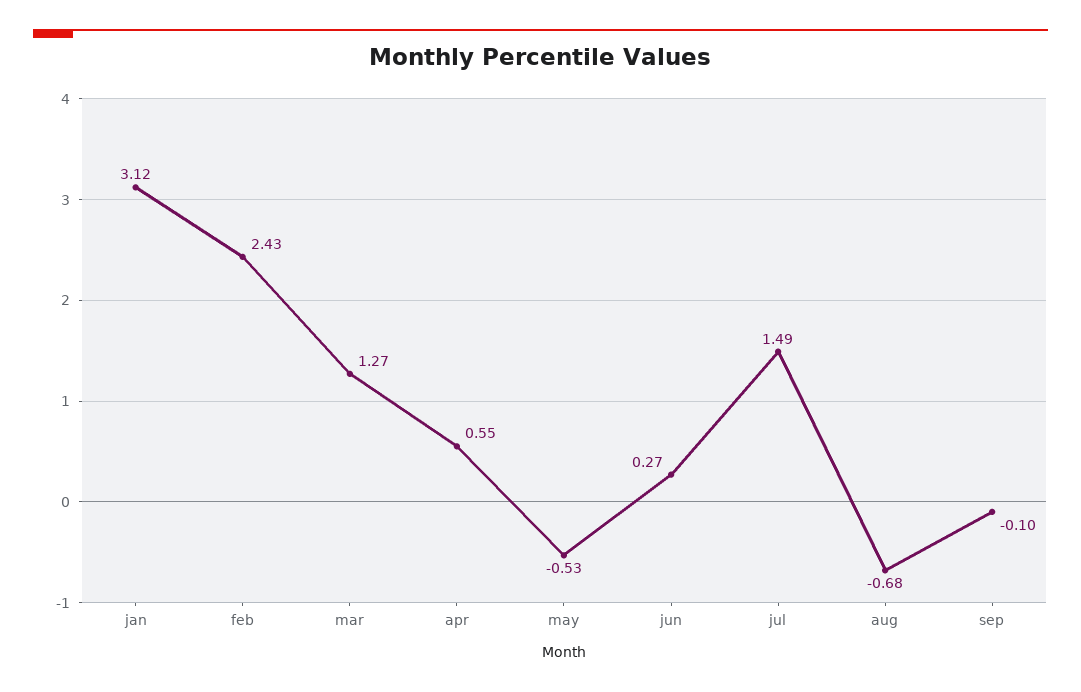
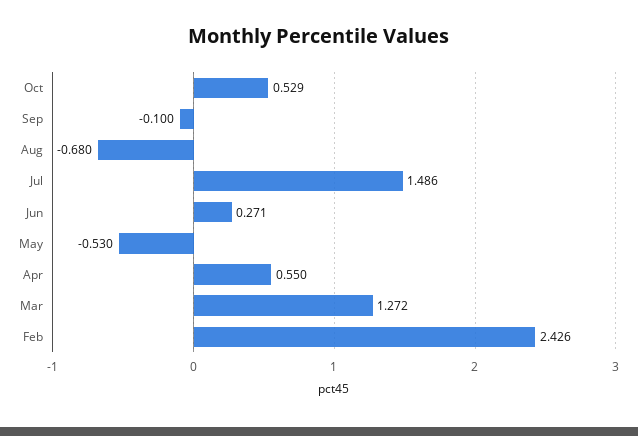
jan: 3.12 -> none
Oct: none -> 0.529

